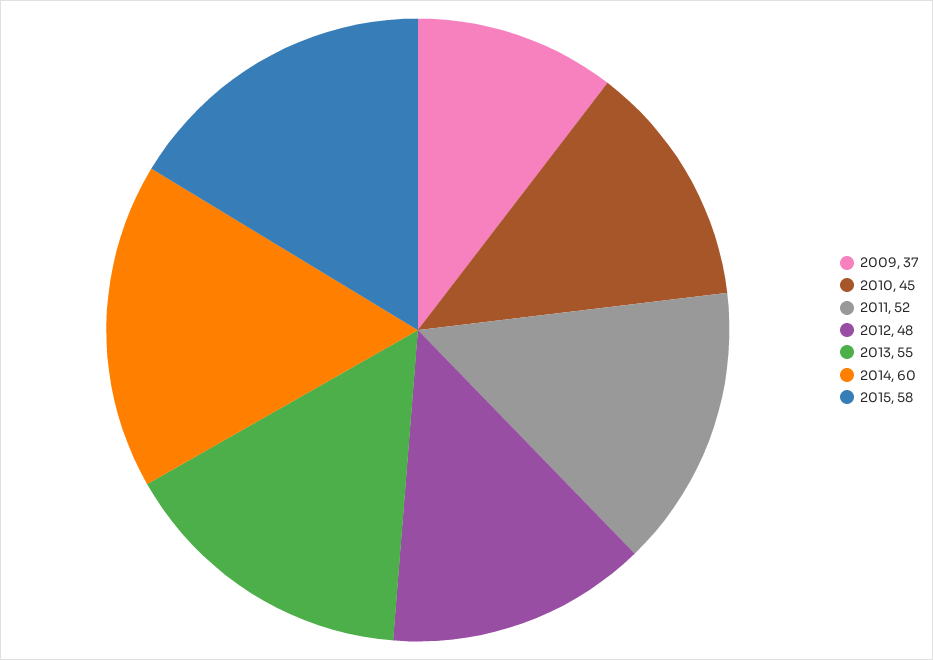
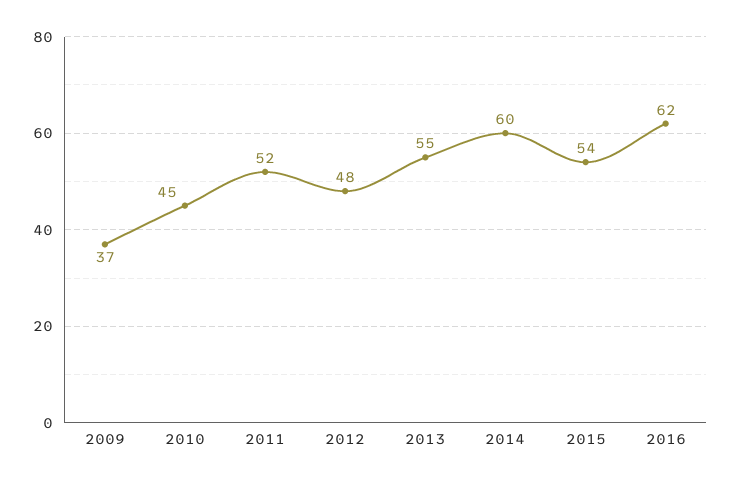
2015: 58 -> 54
2016: none -> 62

